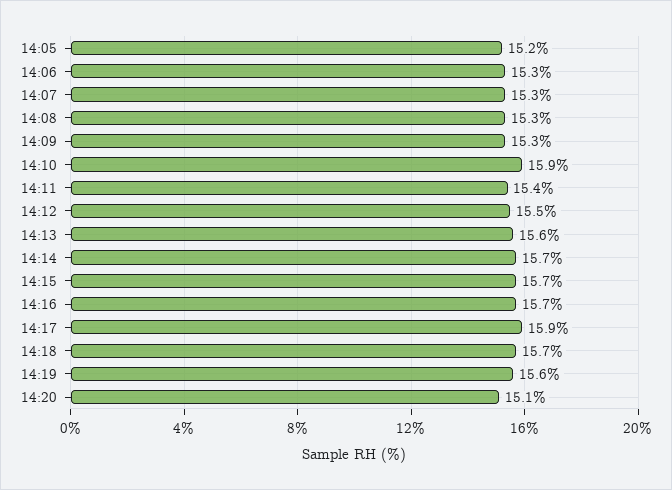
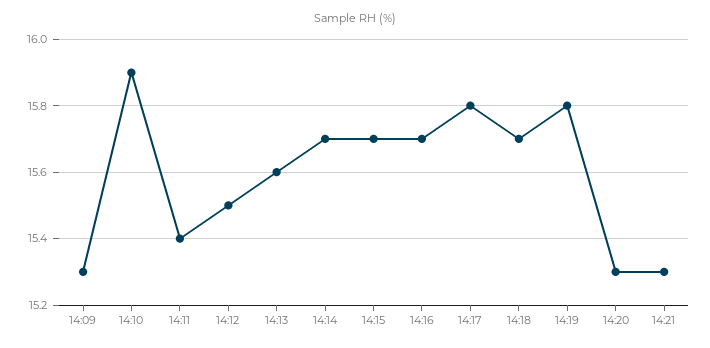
14:05: 15.2 -> none
14:06: 15.3 -> none
14:07: 15.3 -> none
14:08: 15.3 -> none
14:17: 15.9 -> 15.8
14:19: 15.6 -> 15.8
14:20: 15.1 -> 15.3
14:21: none -> 15.3

